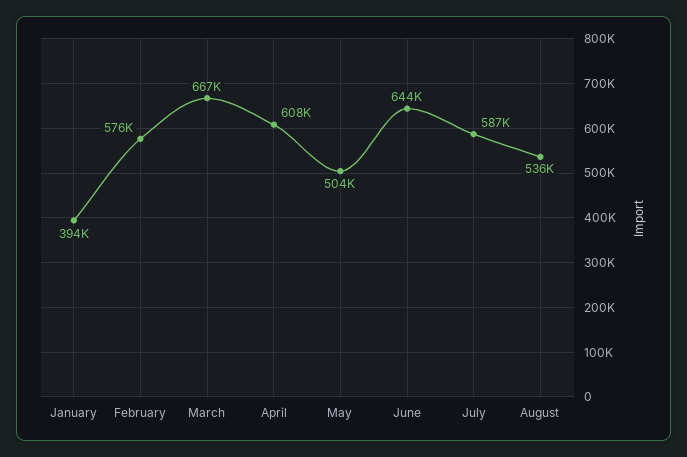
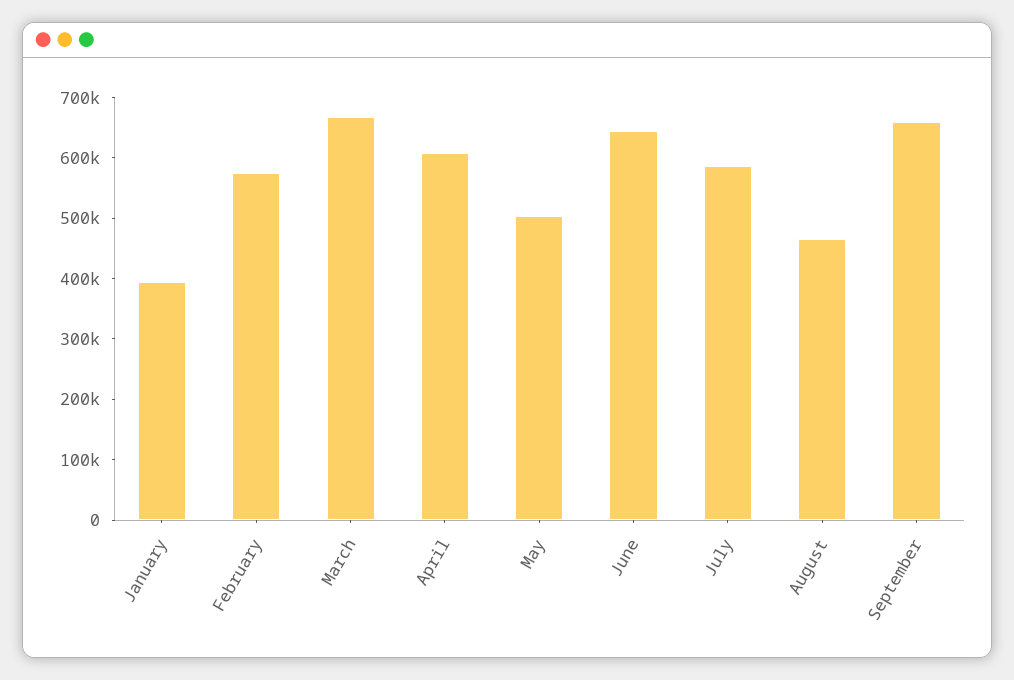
August: 536000 -> 460000
September: none -> 660000

